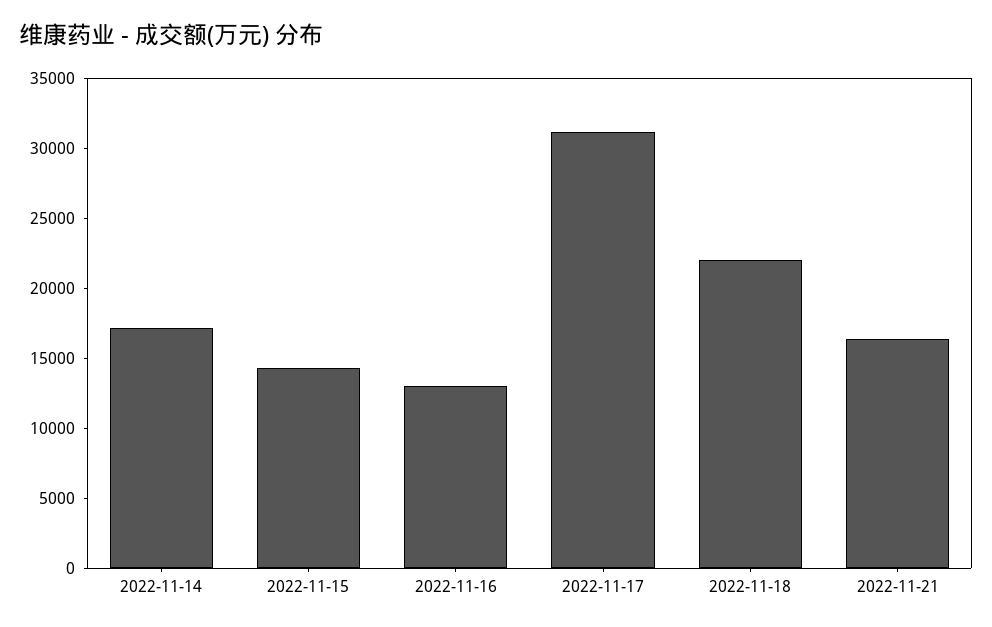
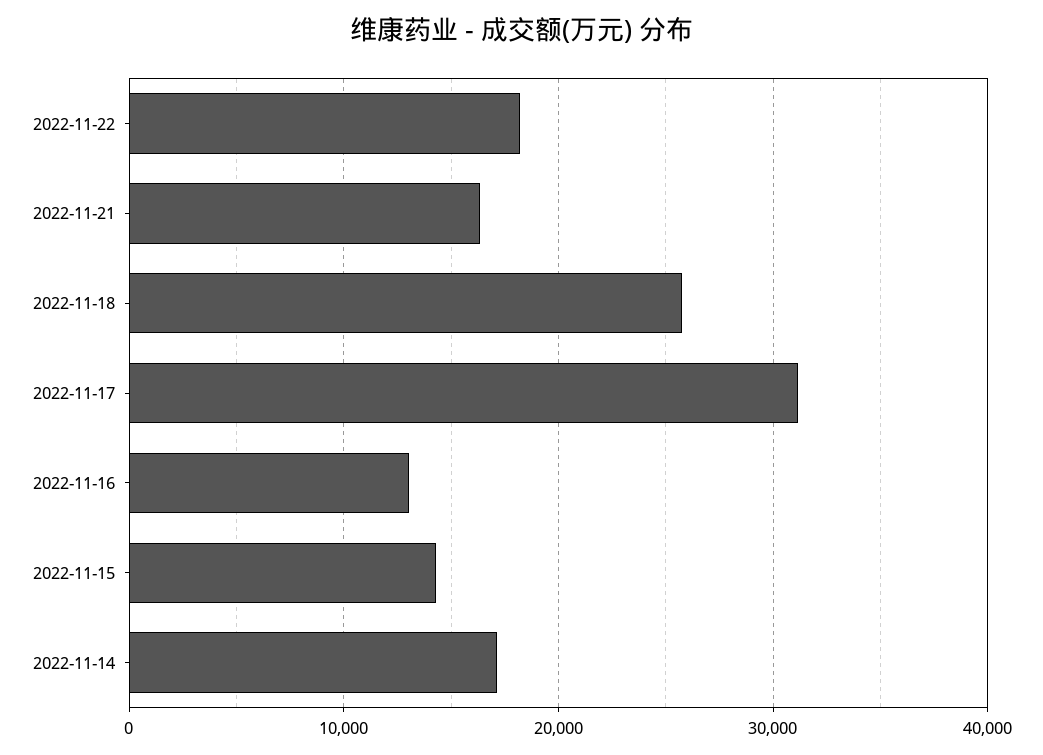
2022-11-18: 22000 -> 26000
2022-11-22: none -> 18000

